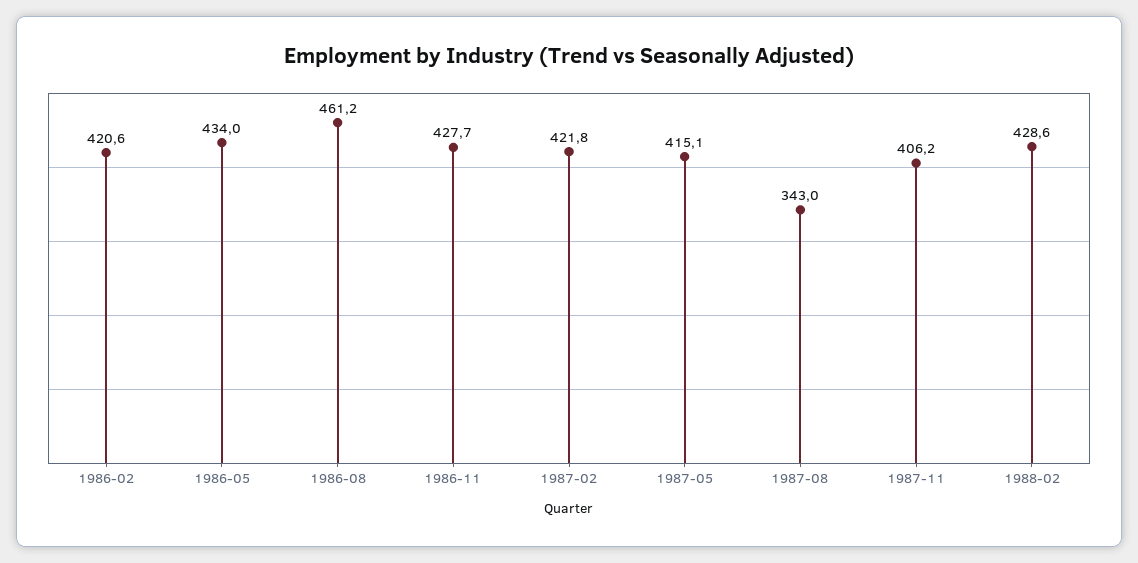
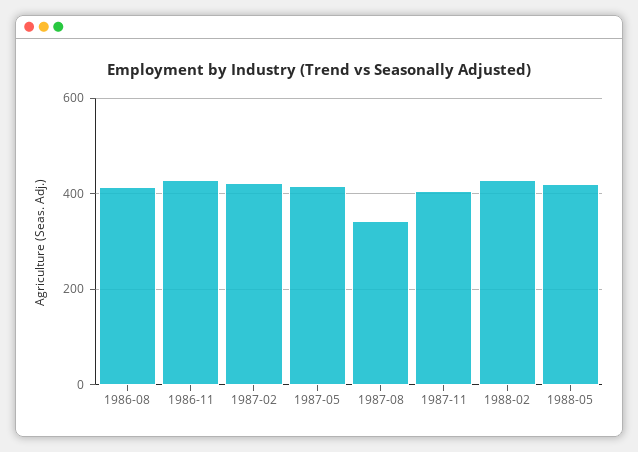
1986-02: 420.6 -> none
1986-05: 434 -> none
1986-08: 461.2 -> 420
1988-05: none -> 420

